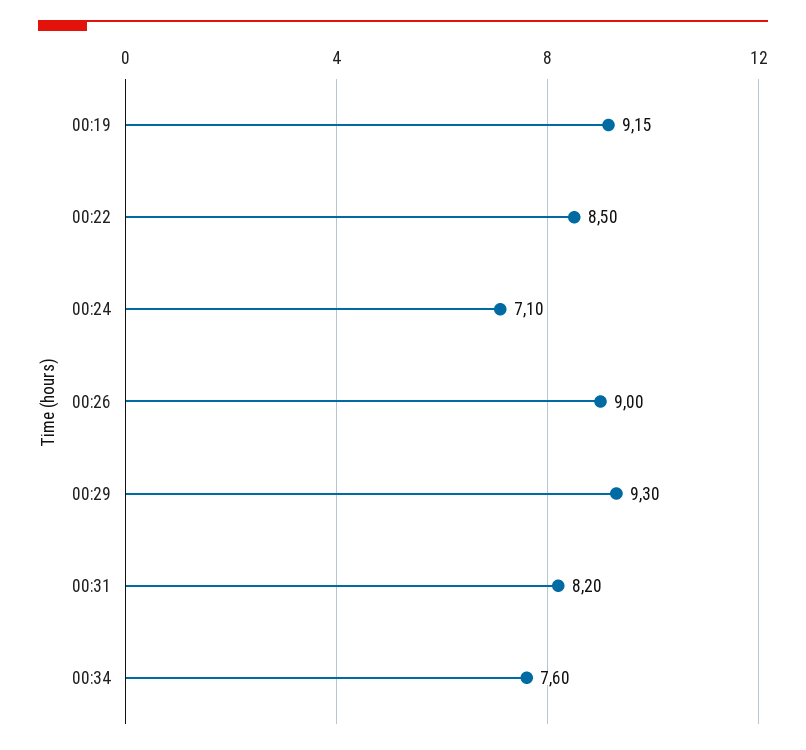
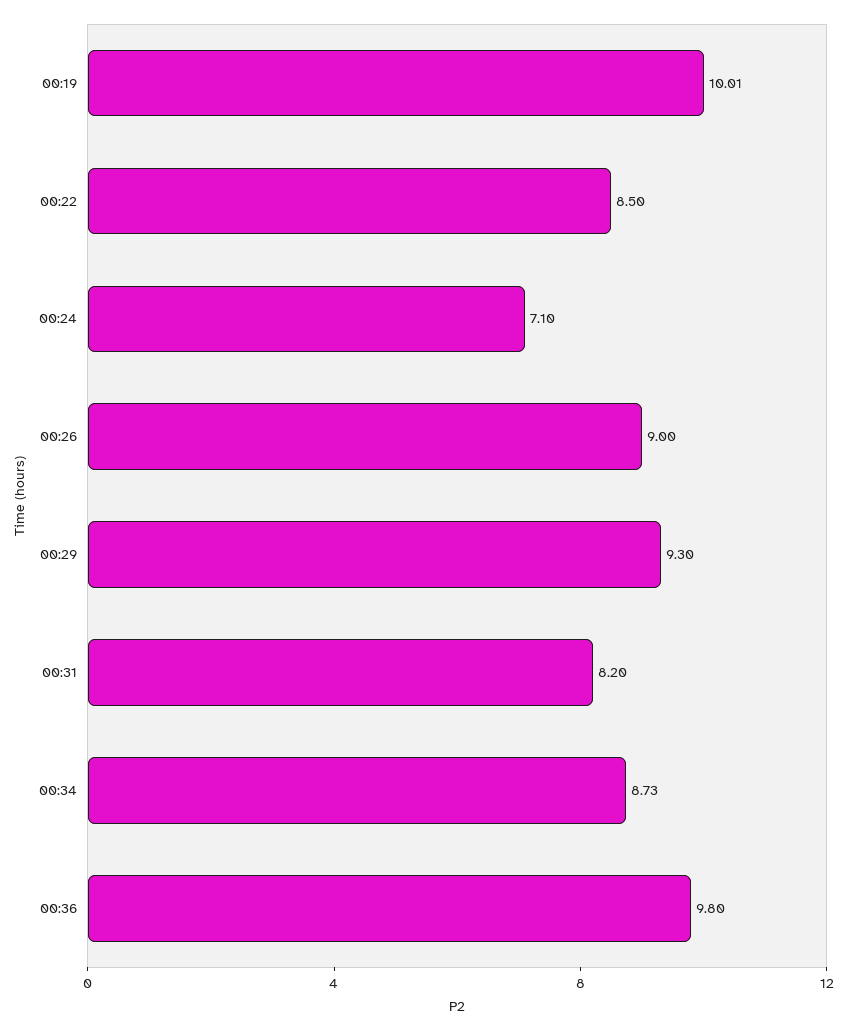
00:19: 9.15 -> 10.01
00:34: 7.6 -> 8.73
00:36: none -> 9.8

